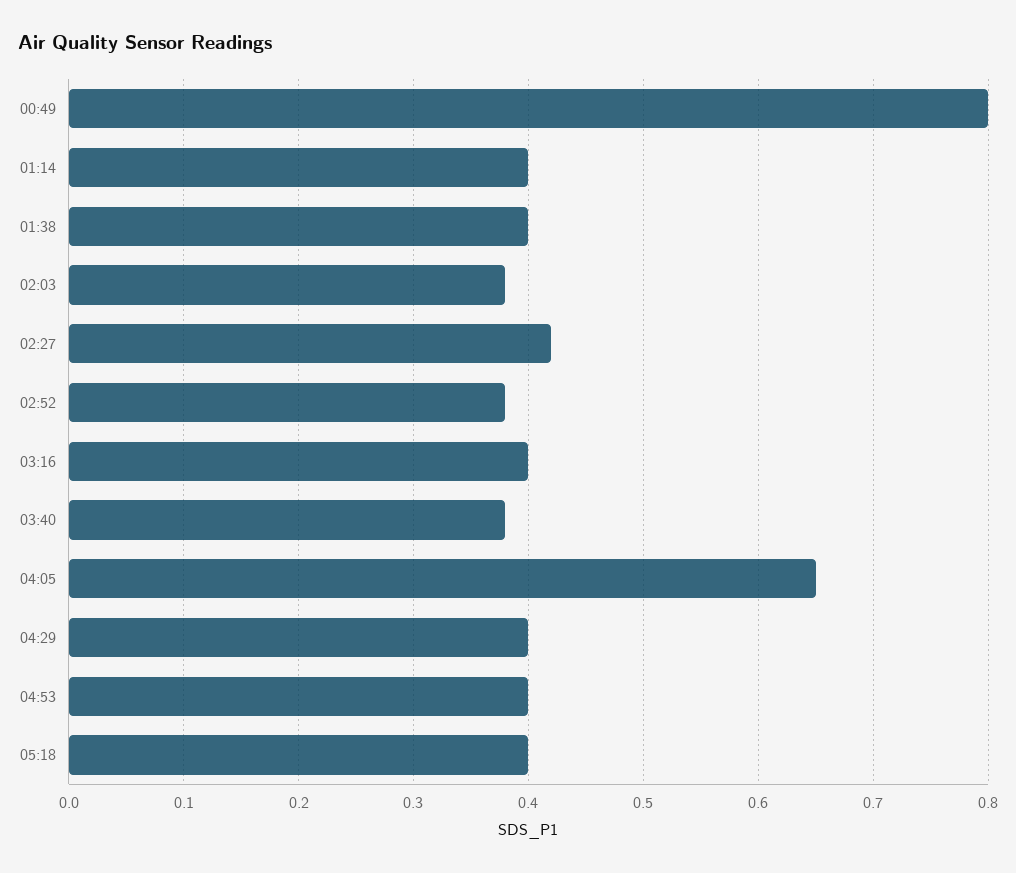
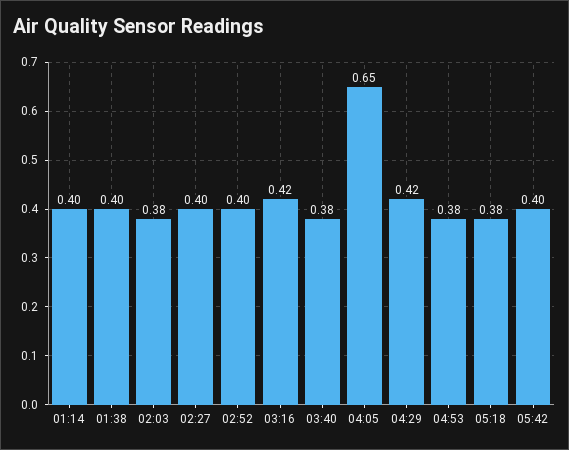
00:49: 0.8 -> none
02:27: 0.42 -> 0.4
02:52: 0.38 -> 0.4
03:16: 0.4 -> 0.42
04:29: 0.4 -> 0.42
04:53: 0.4 -> 0.38
05:18: 0.4 -> 0.38
05:42: none -> 0.4

